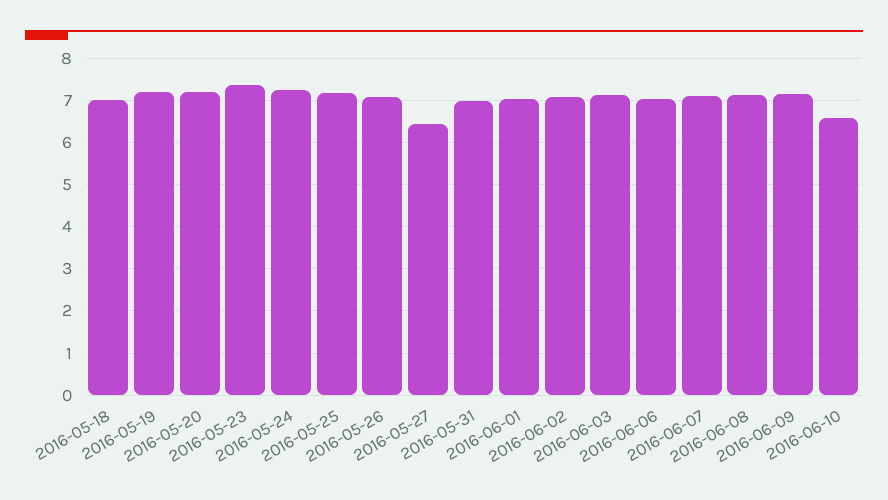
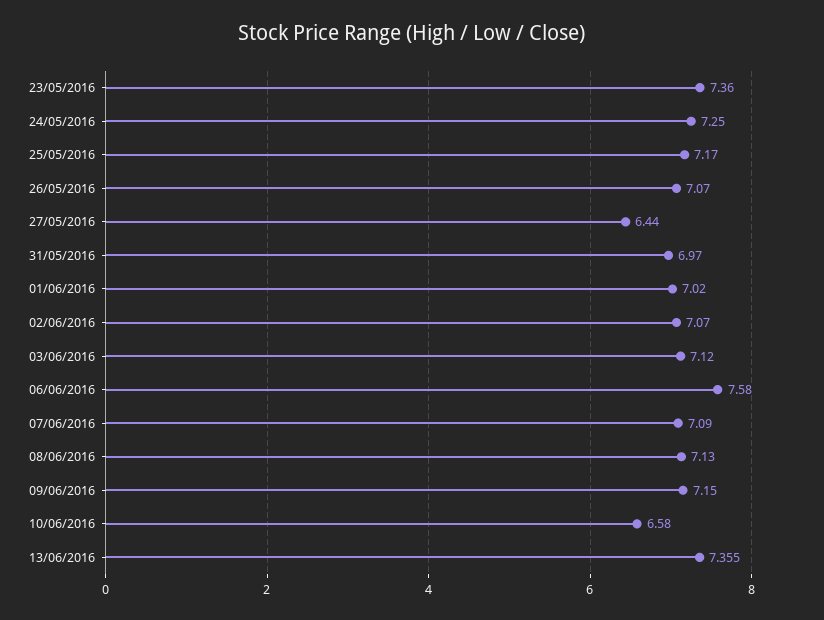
2016-05-18: 7 -> none
2016-05-19: 7.2 -> none
2016-05-20: 7.2 -> none
2016-06-06: 7 -> 7.58
13/06/2016: none -> 7.355

